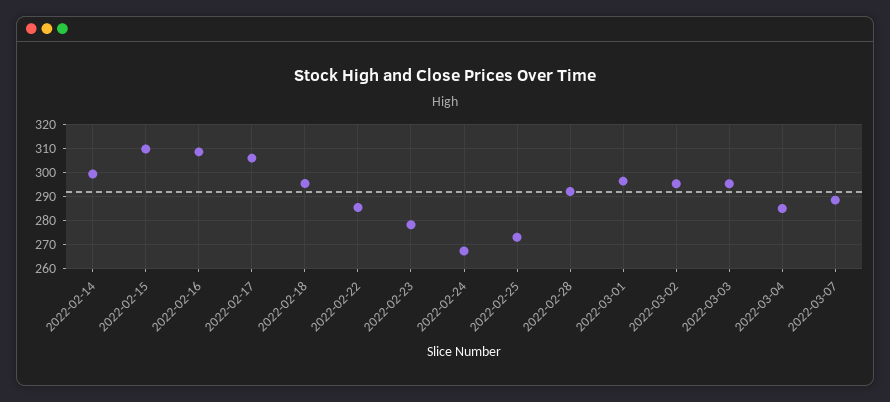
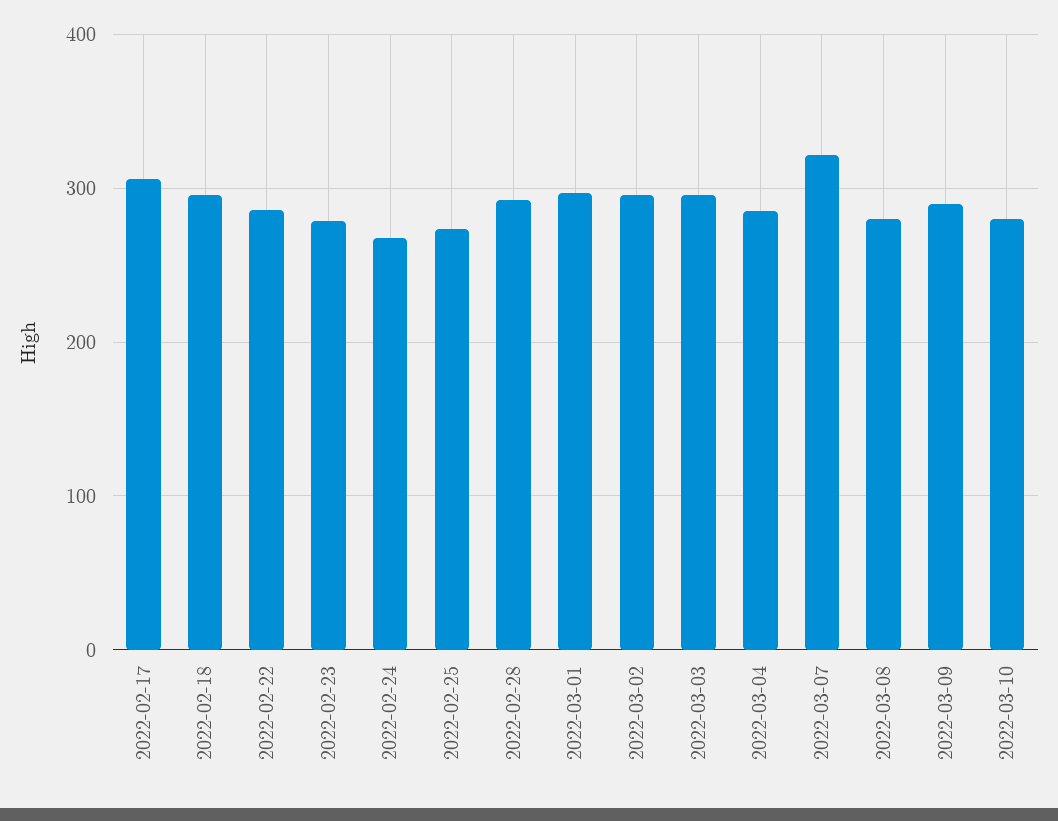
2022-02-14: 300 -> none
2022-02-15: 310 -> none
2022-02-16: 310 -> none
2022-03-07: 290 -> 320
2022-03-08: none -> 280
2022-03-09: none -> 290
2022-03-10: none -> 280

